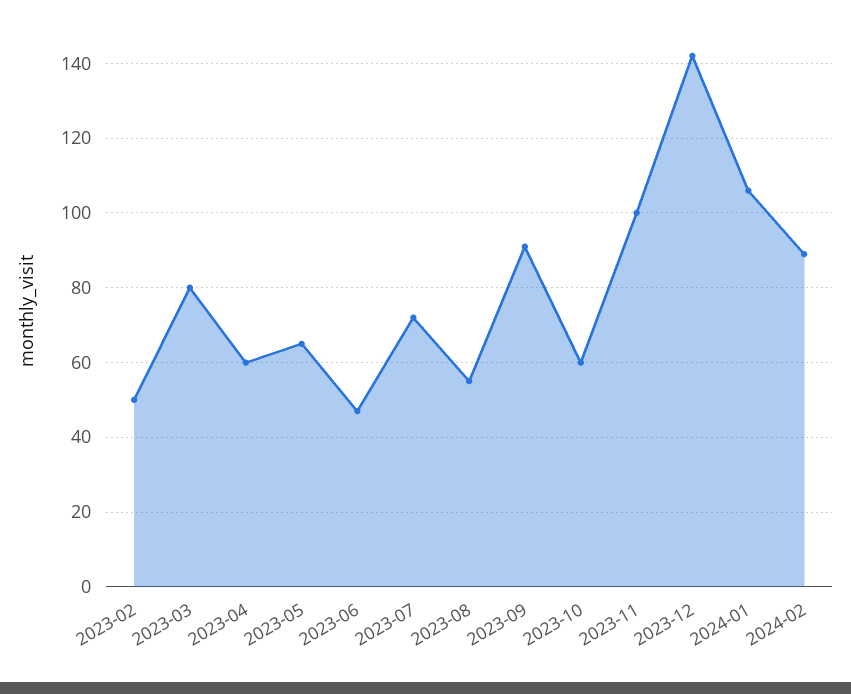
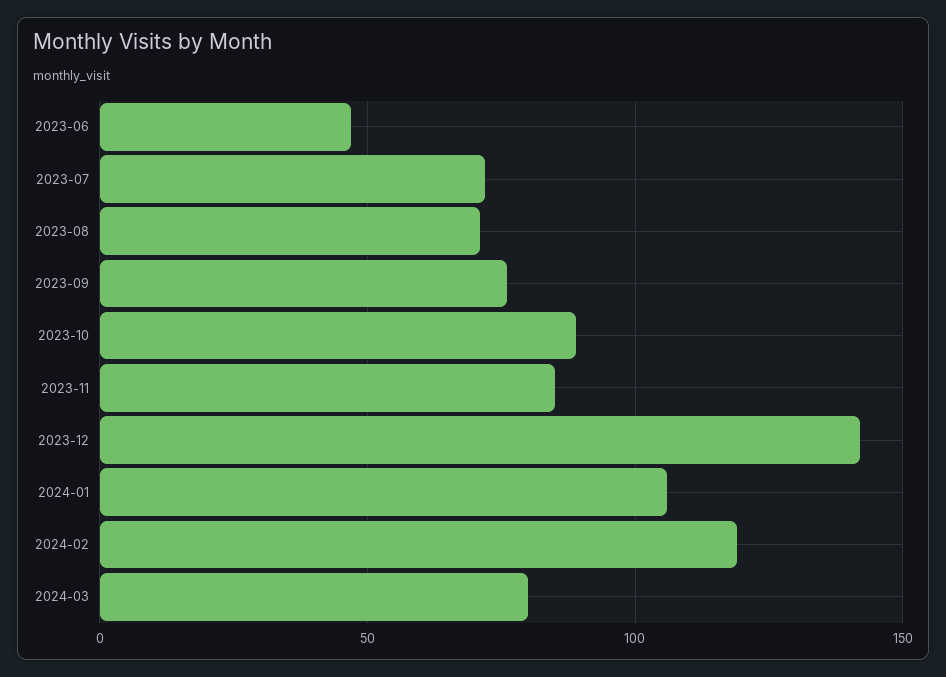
2023-02: 50 -> none
2023-03: 80 -> none
2023-04: 60 -> none
2023-05: 65 -> none
2023-08: 55 -> 70
2023-09: 90 -> 75
2023-10: 60 -> 90
2023-11: 100 -> 85
2024-02: 90 -> 120
2024-03: none -> 80

